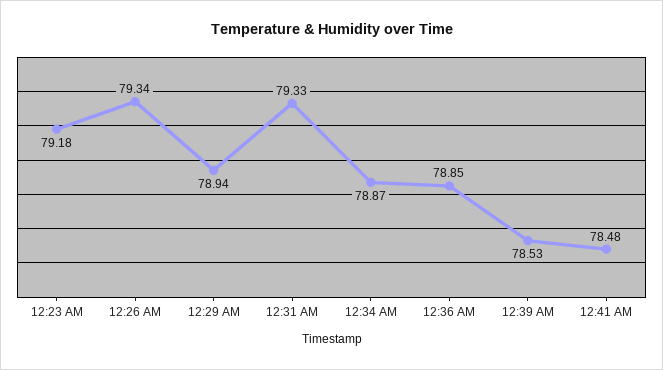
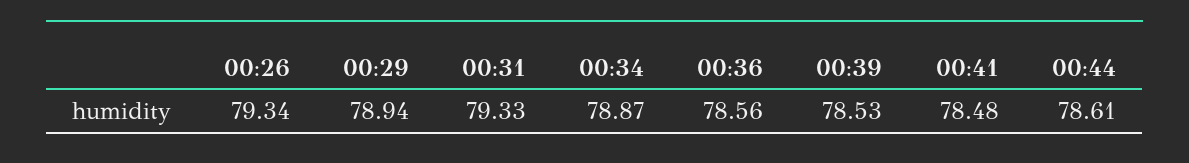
12:23 AM: 79.18 -> none
12:36 AM: 78.85 -> 78.56
00:44: none -> 78.61

